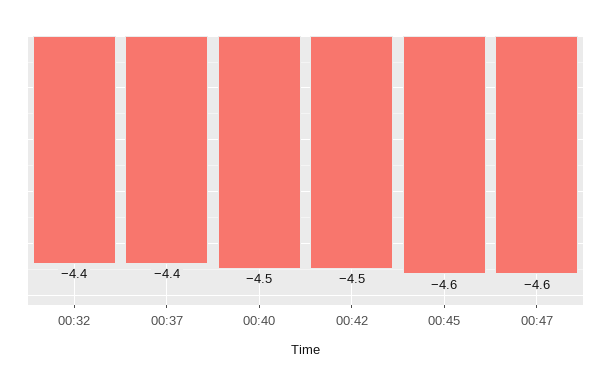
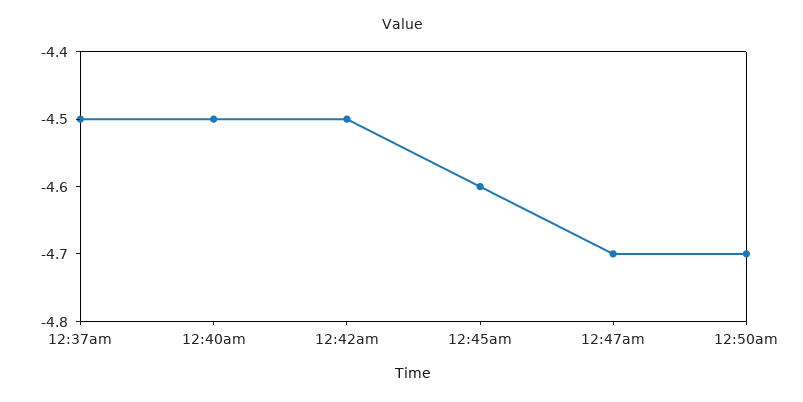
00:32: -4.4 -> none
00:37: -4.4 -> -4.5
00:47: -4.6 -> -4.7
12:50am: none -> -4.7

